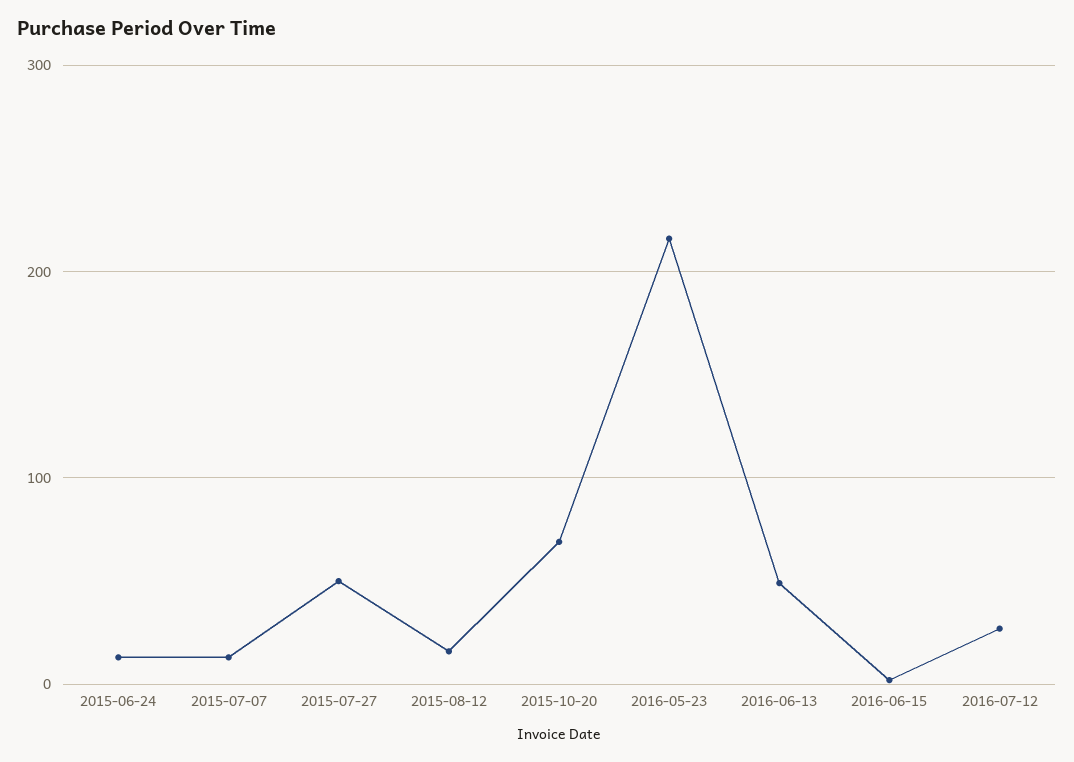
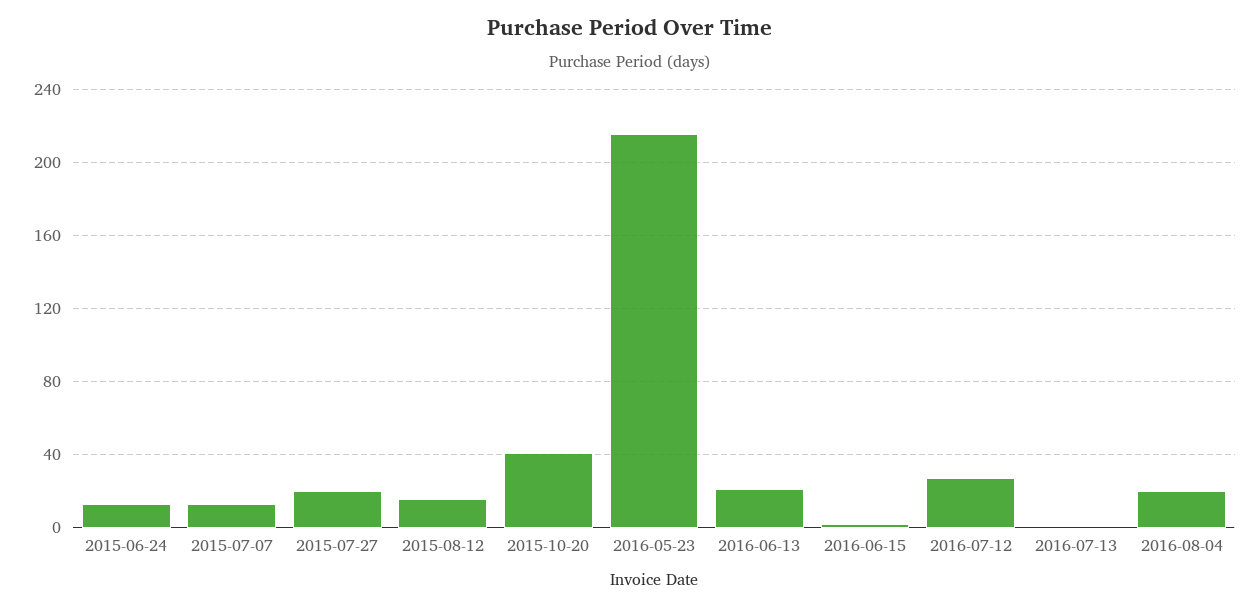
2015-07-27: 50 -> 20
2015-10-20: 70 -> 40
2016-06-13: 50 -> 20
2016-07-13: none -> 0
2016-08-04: none -> 20

